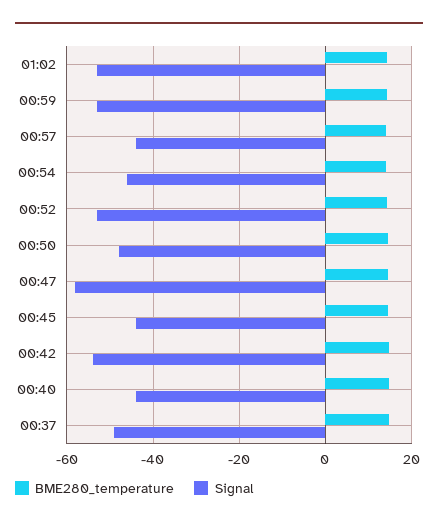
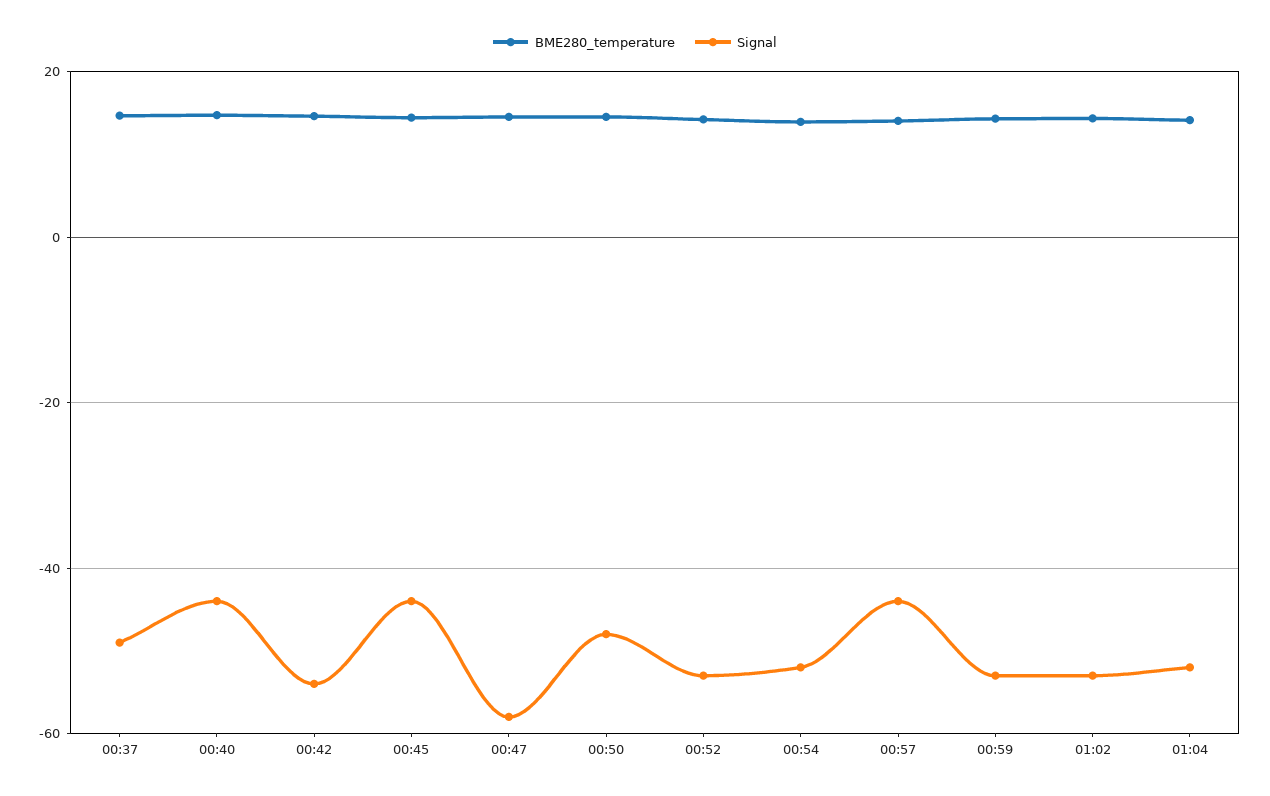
Signal, 00:54: -46 -> -52
BME280_temperature, 01:04: none -> 14
Signal, 01:04: none -> -52

